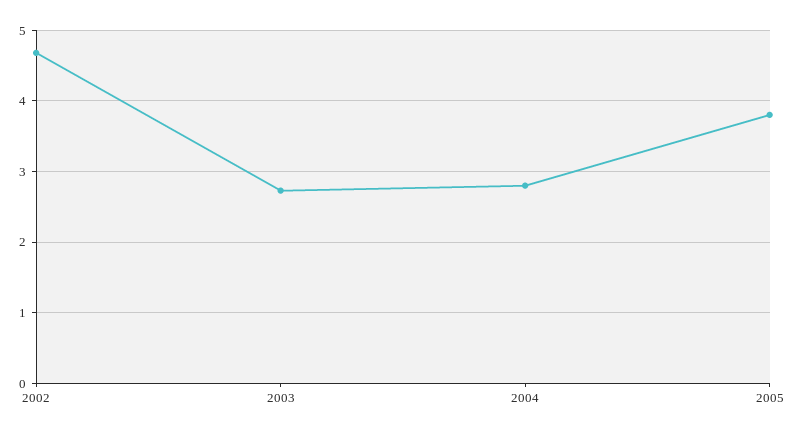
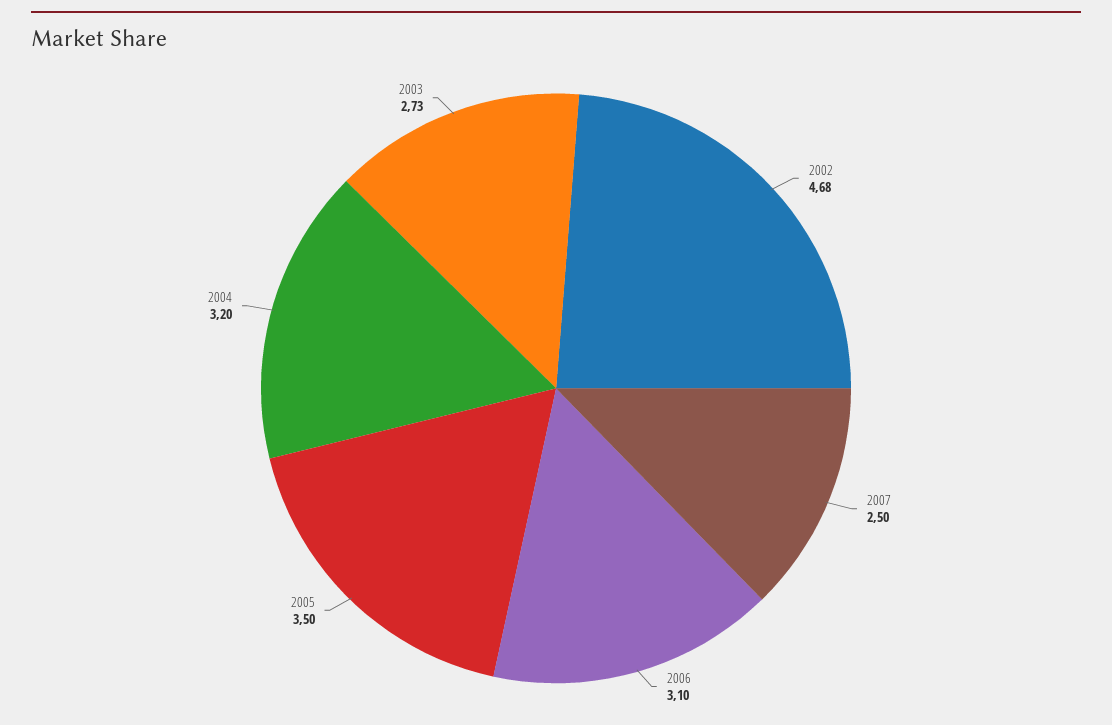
2004: 2.8 -> 3.2
2005: 3.8 -> 3.5
2007: none -> 2.5
2006: none -> 3.1

